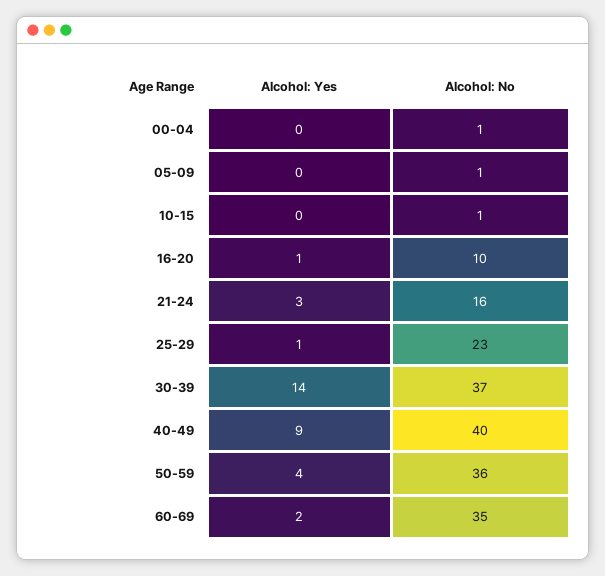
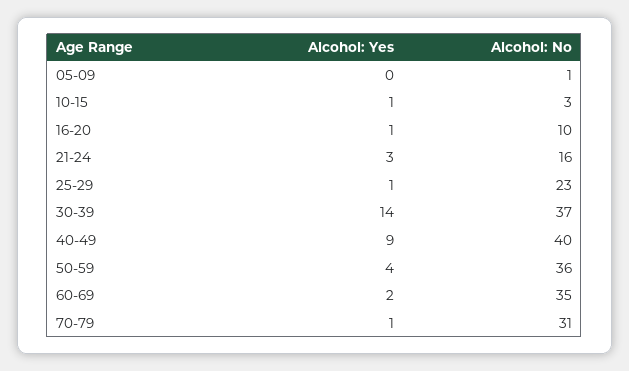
Alcohol: Yes, 00-04: 0 -> none
Alcohol: No, 00-04: 1 -> none
Alcohol: Yes, 10-15: 0 -> 1
Alcohol: No, 10-15: 1 -> 3
Alcohol: Yes, 70-79: none -> 1
Alcohol: No, 70-79: none -> 31

